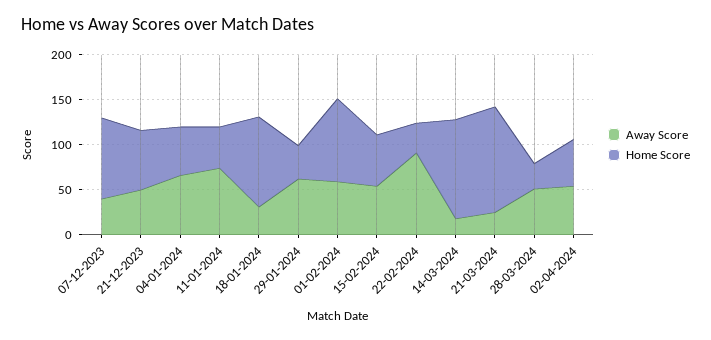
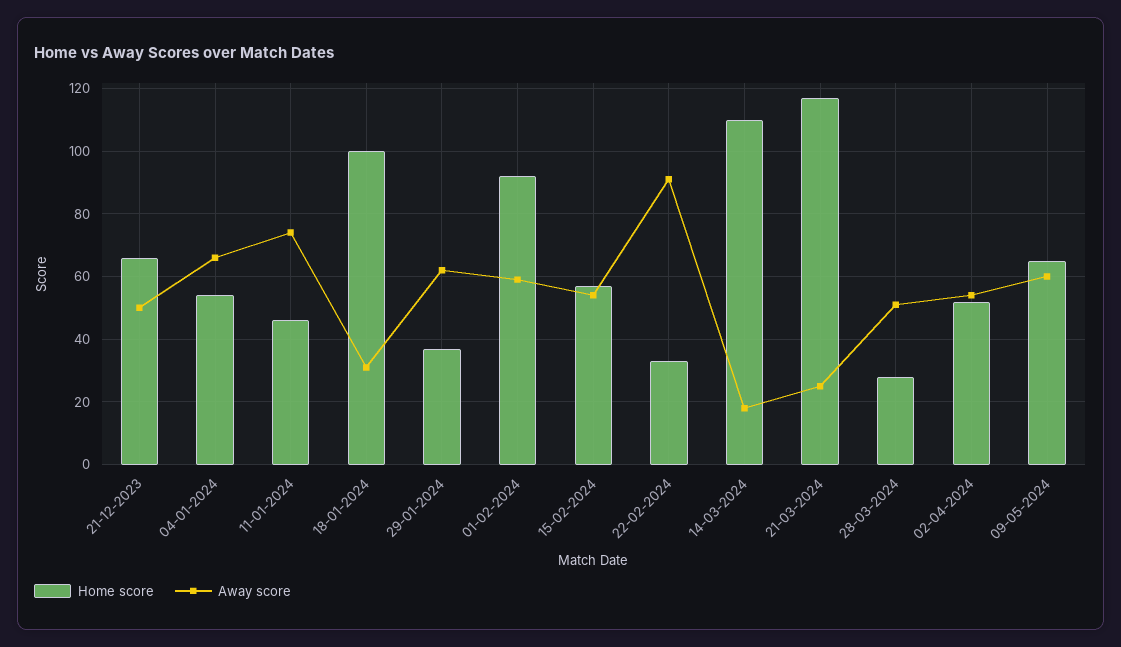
Away Score, 07-12-2023: 40 -> none
Home Score, 07-12-2023: 90 -> none
Home Score, 09-05-2024: none -> 65
Away Score, 09-05-2024: none -> 60

